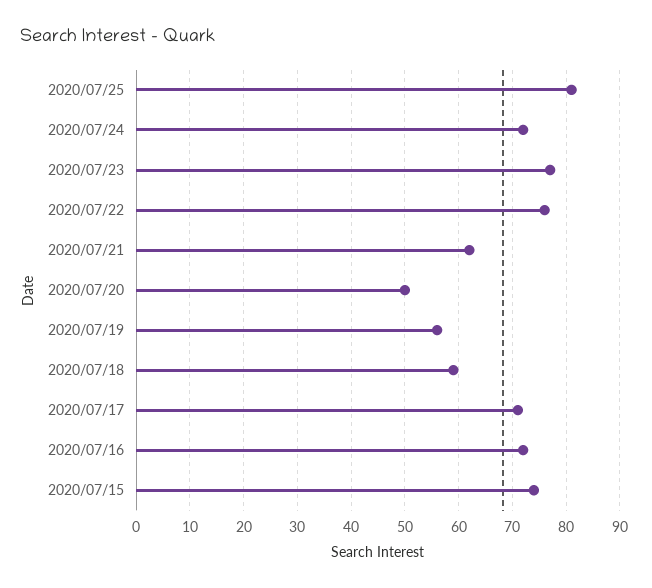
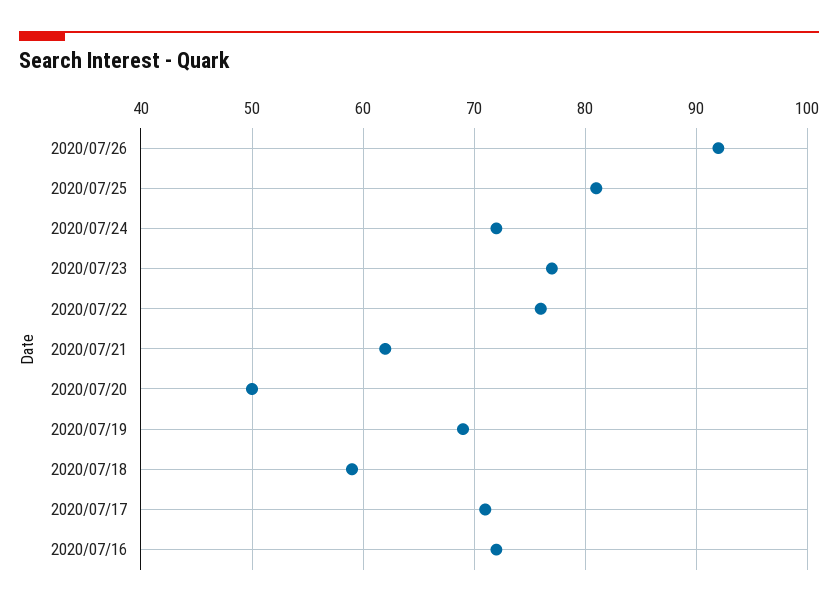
2020/07/19: 55 -> 69
2020/07/15: 75 -> none
2020/07/26: none -> 92

